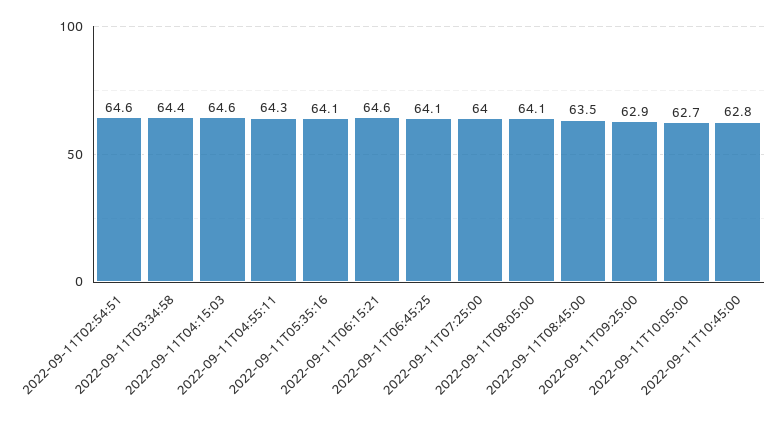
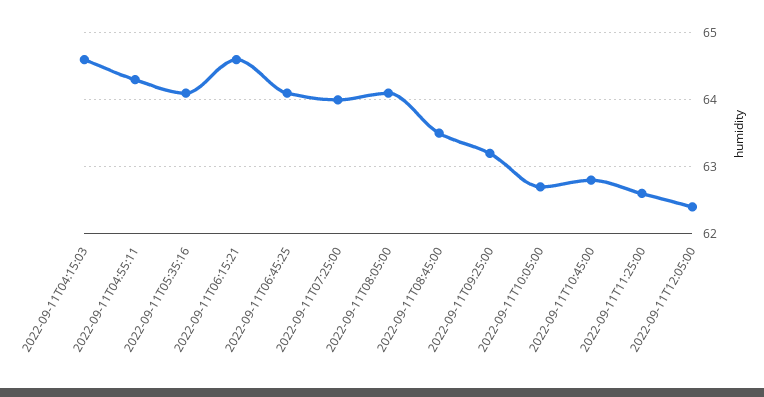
2022-09-11T02:54:51: 64.6 -> none
2022-09-11T03:34:58: 64.4 -> none
2022-09-11T09:25:00: 62.9 -> 63.2
2022-09-11T11:25:00: none -> 62.6
2022-09-11T12:05:00: none -> 62.4

